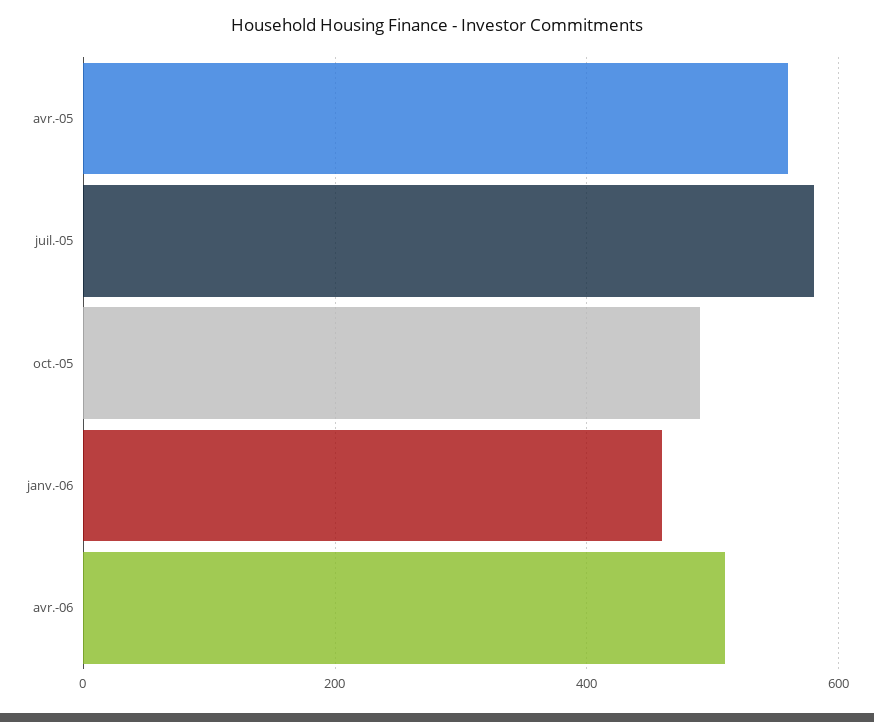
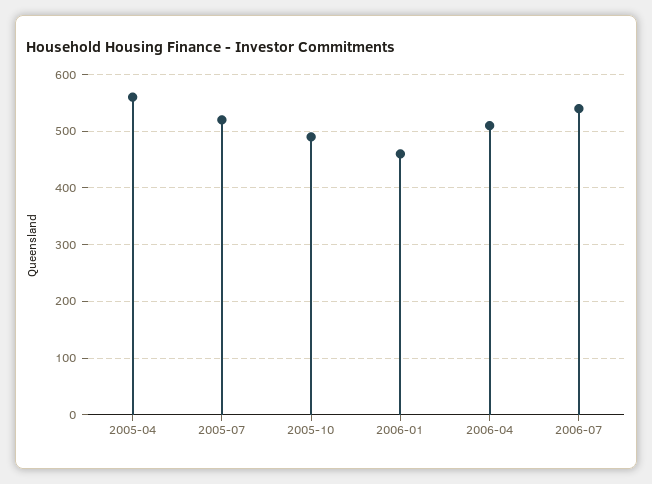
juil.-05: 580 -> 520
2006-07: none -> 540

